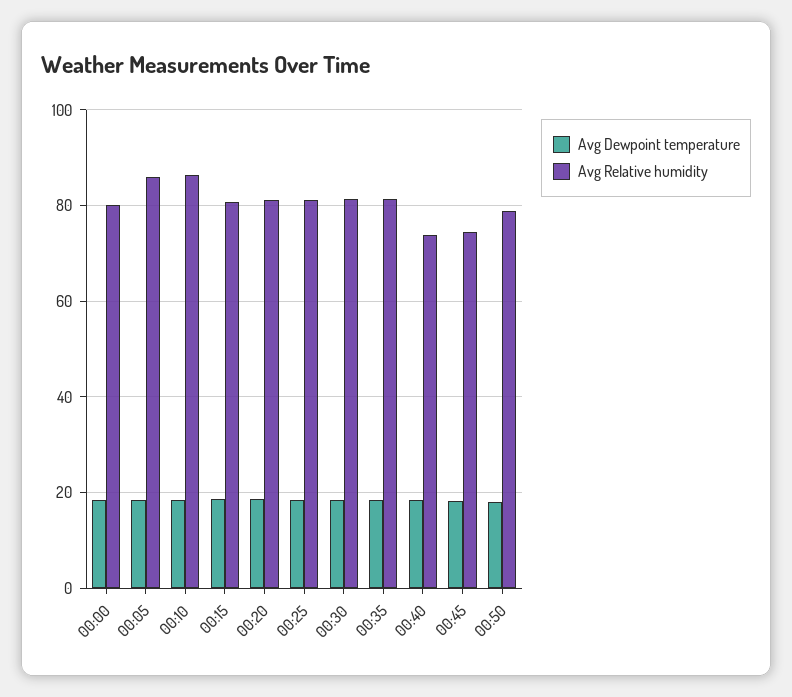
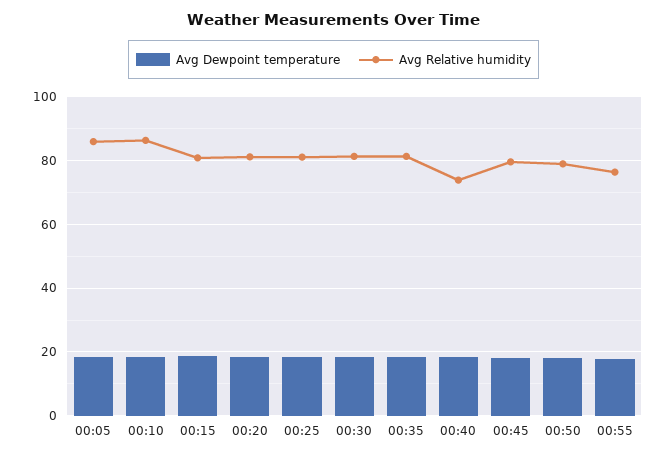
Avg Dewpoint temperature, 00:00: 18 -> none
Avg Relative humidity, 00:00: 80 -> none
Avg Relative humidity, 00:45: 74 -> 80
Avg Dewpoint temperature, 00:55: none -> 18
Avg Relative humidity, 00:55: none -> 76

